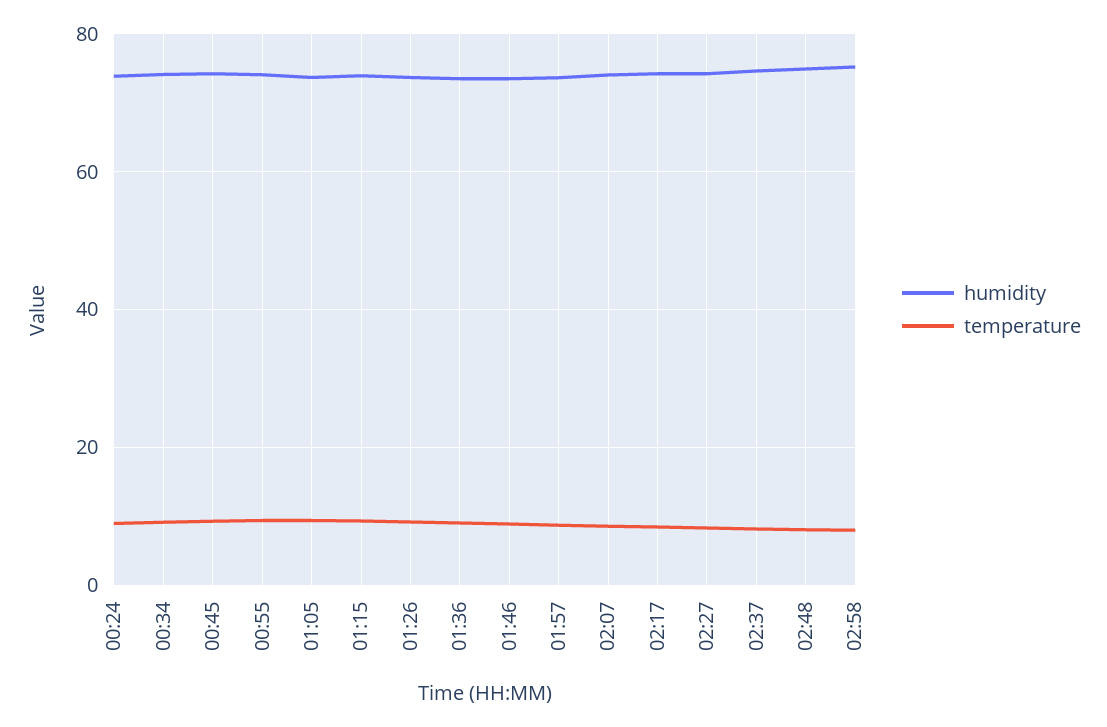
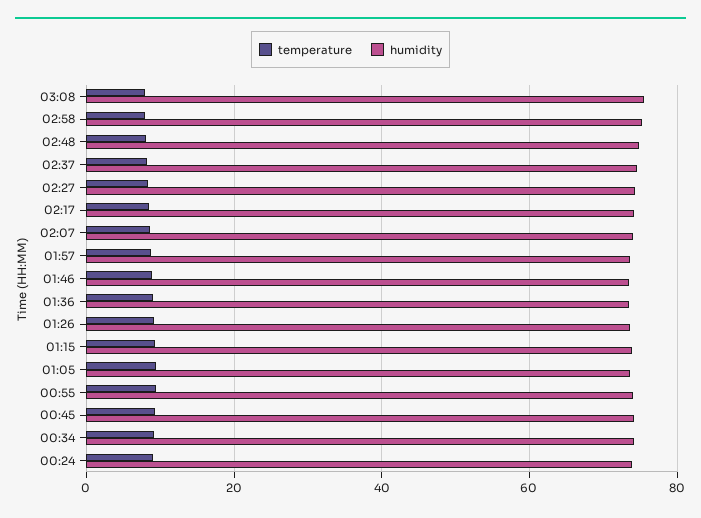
temperature, 03:08: none -> 8
humidity, 03:08: none -> 76

